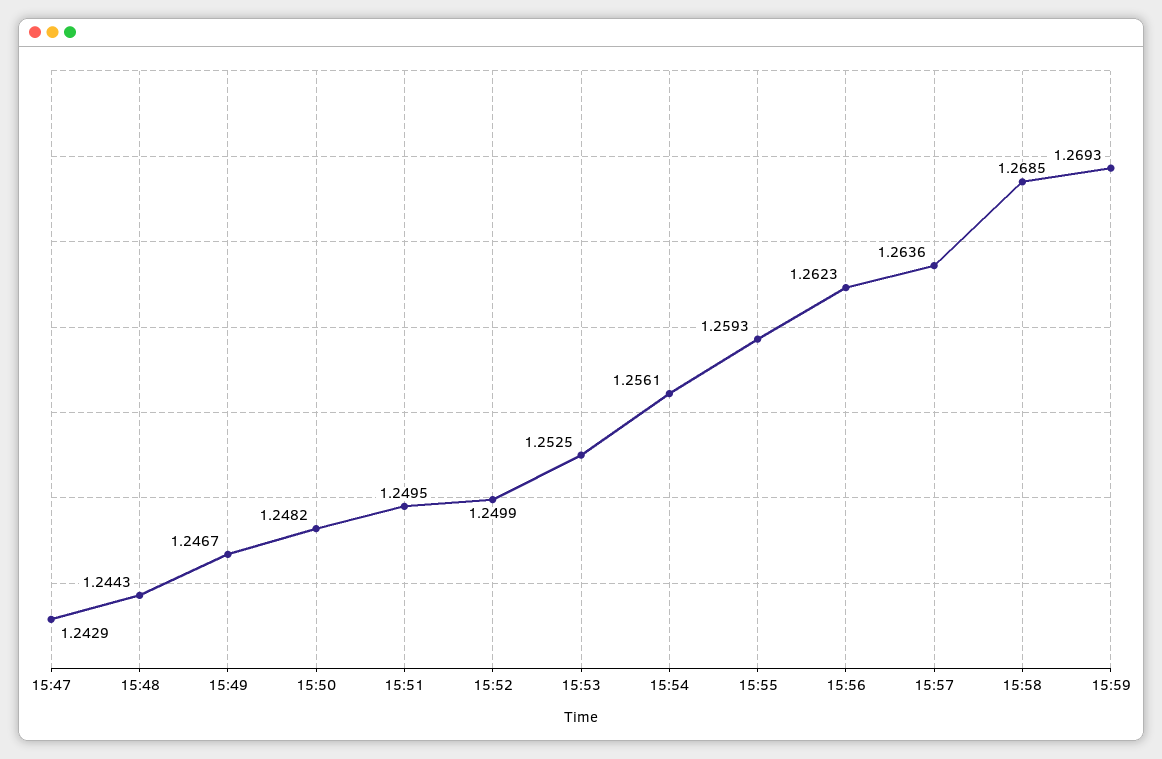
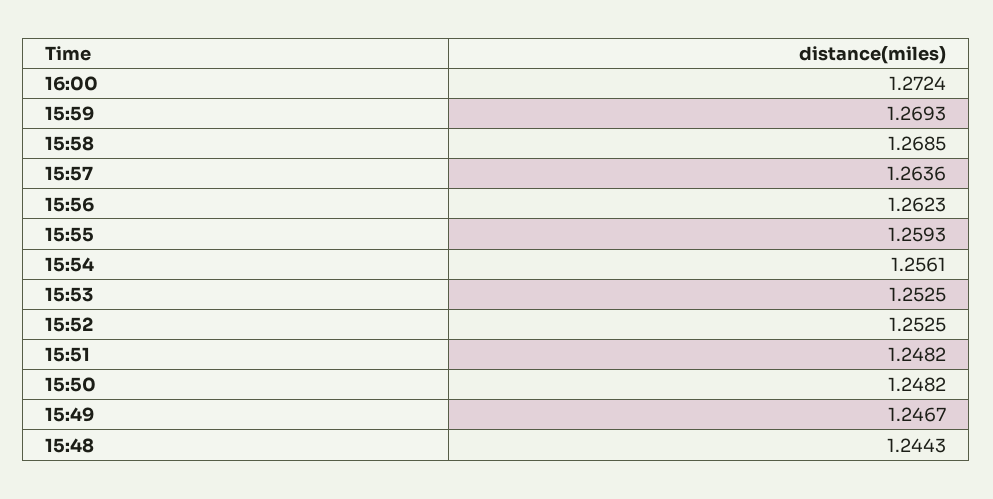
15:47: 1.2429 -> none
15:51: 1.2495 -> 1.2482
15:52: 1.2499 -> 1.2525
16:00: none -> 1.2724

